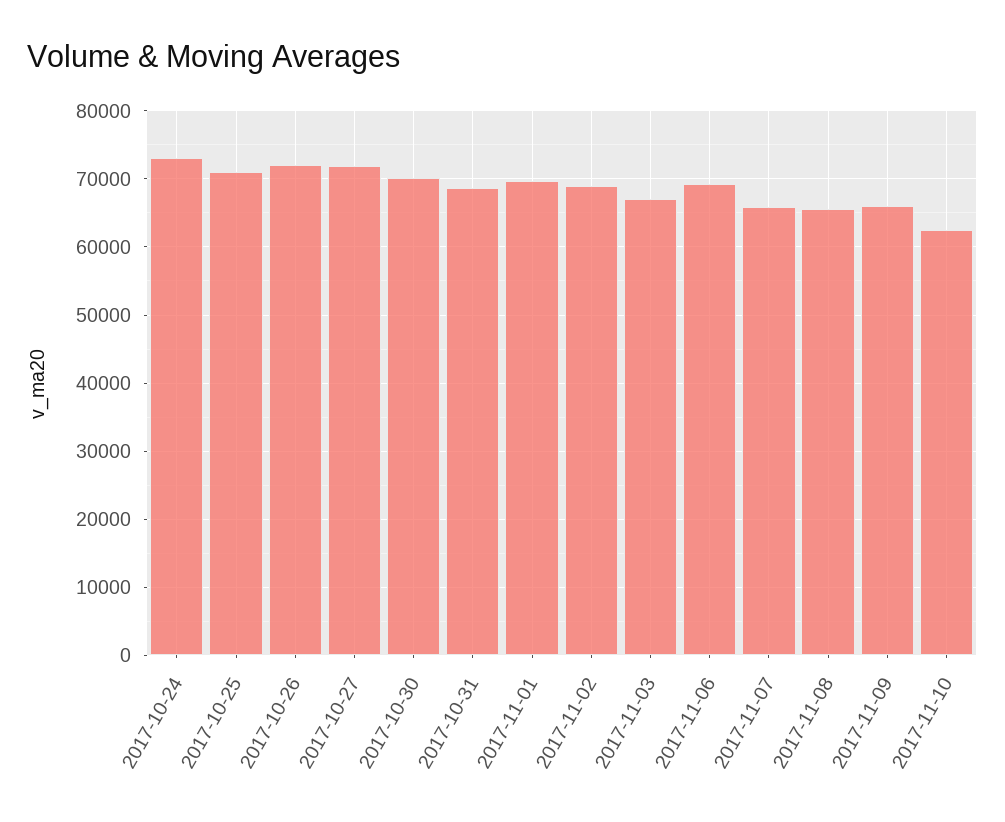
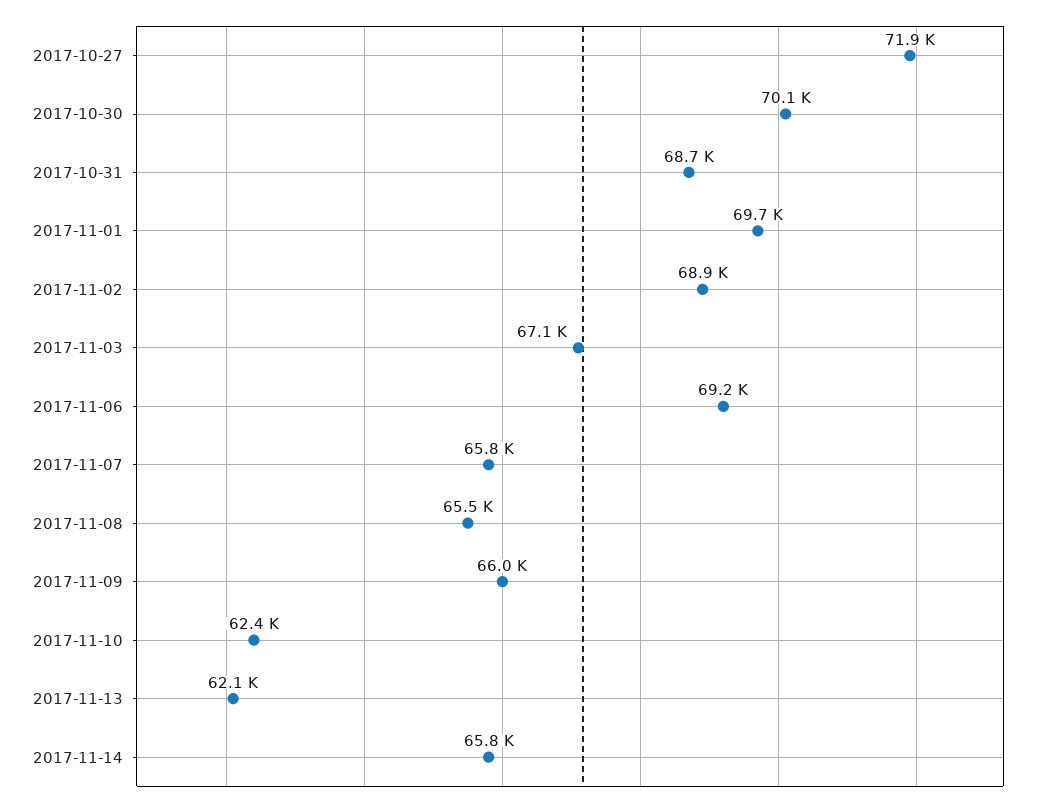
2017-10-24: 73000 -> none
2017-10-25: 71000 -> none
2017-10-26: 72000 -> none
2017-11-13: none -> 62100
2017-11-14: none -> 65800

